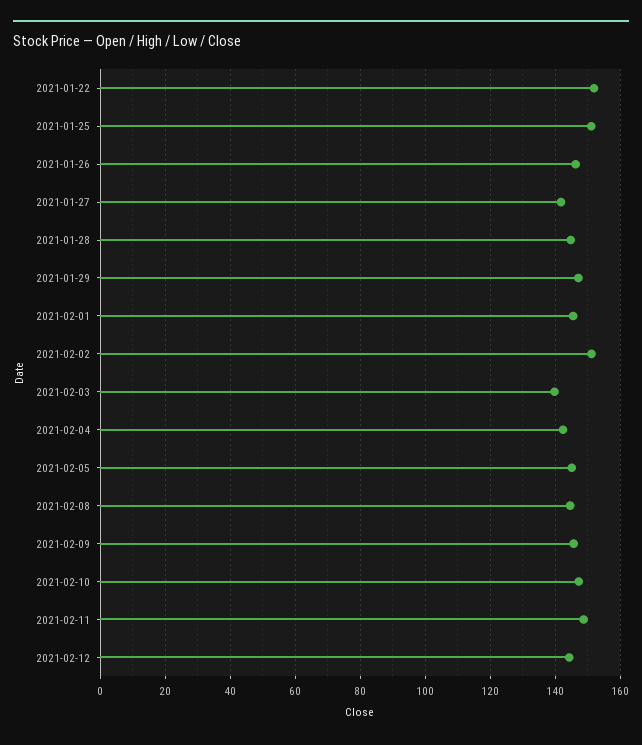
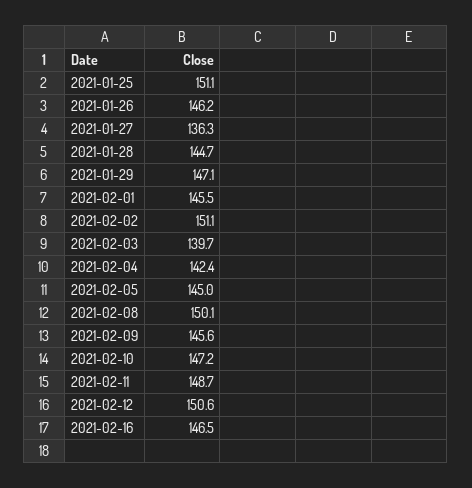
2021-01-22: 152 -> none
2021-01-27: 142 -> 136.3
2021-02-08: 144 -> 150.1
2021-02-12: 144 -> 150.6
2021-02-16: none -> 146.5

